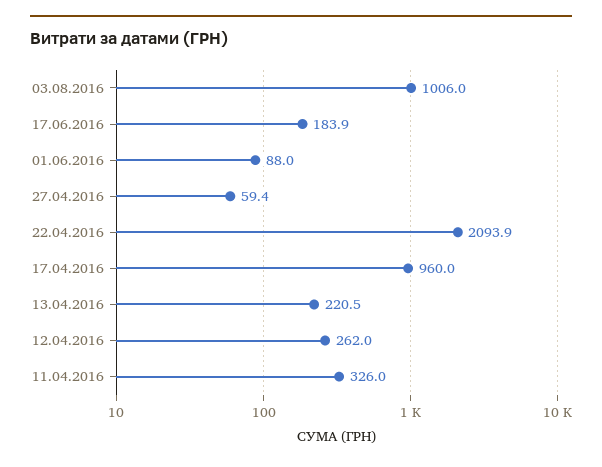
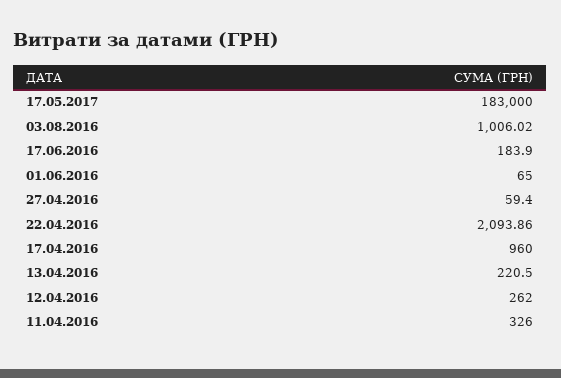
01.06.2016: 88 -> 65
17.05.2017: none -> 183000

